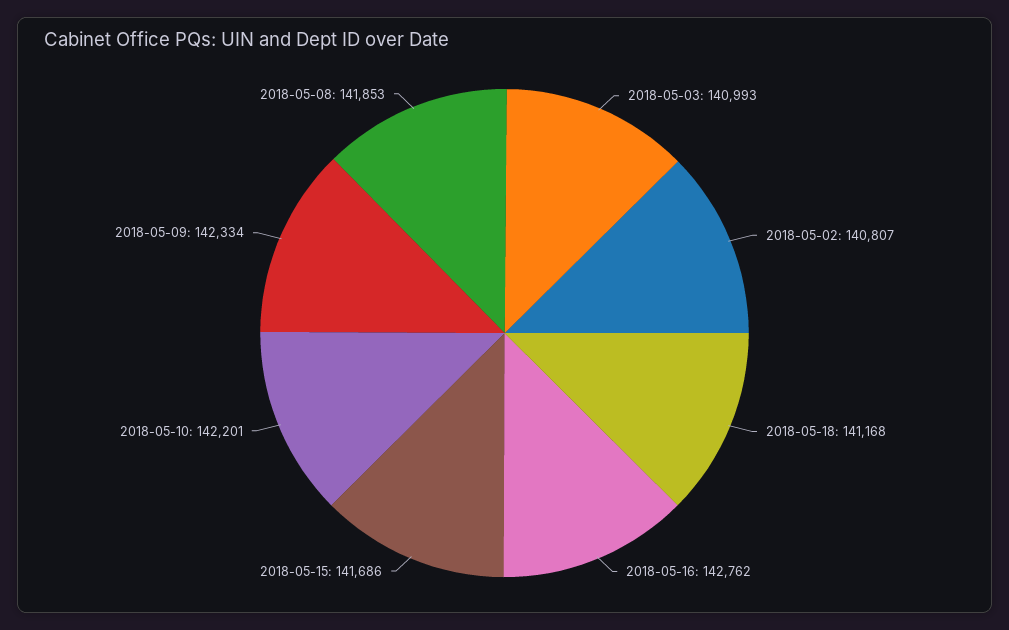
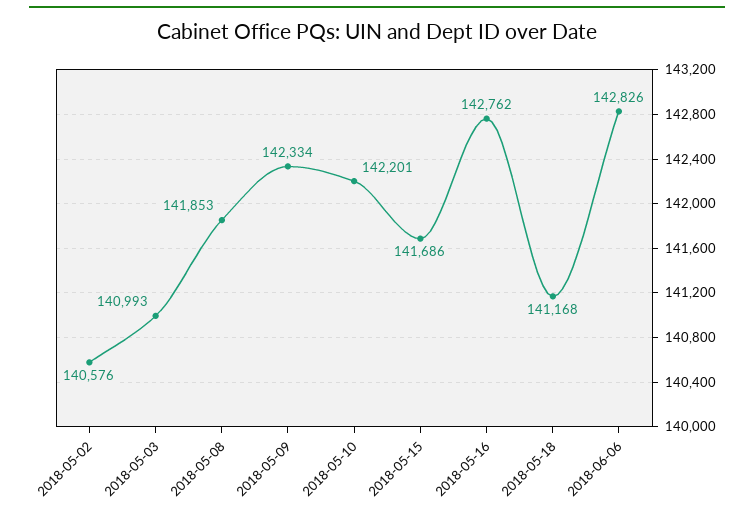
2018-05-02: 140807 -> 140576
2018-06-06: none -> 142826

